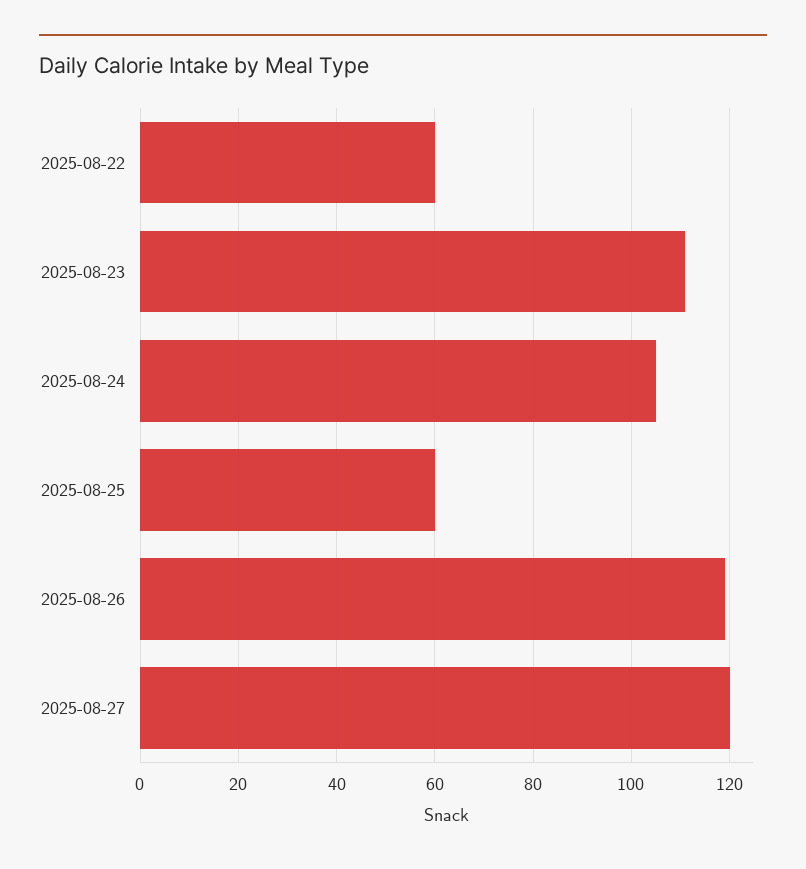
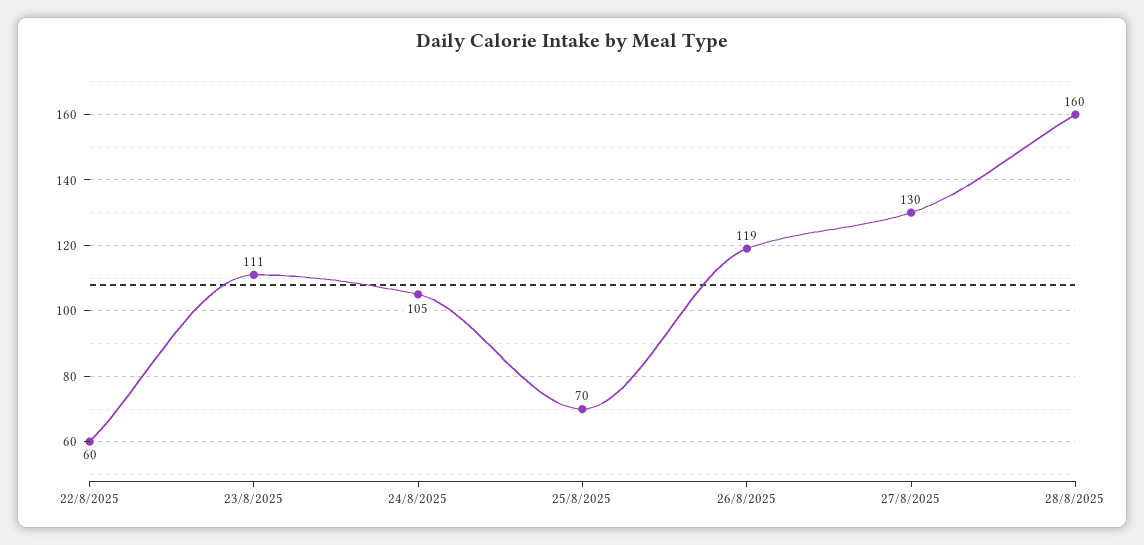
2025-08-25: 60 -> 70
2025-08-27: 120 -> 130
28/8/2025: none -> 160

